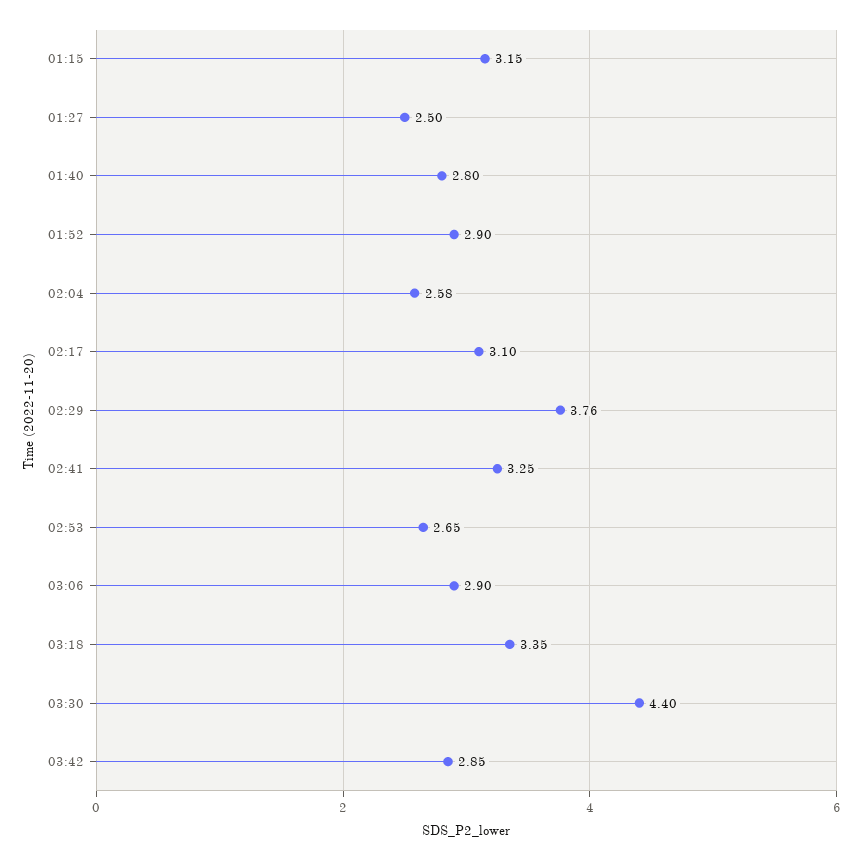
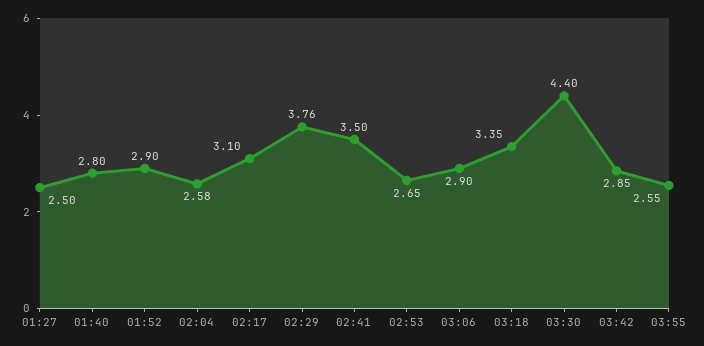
01:15: 3.15 -> none
02:41: 3.25 -> 3.5
03:55: none -> 2.55

